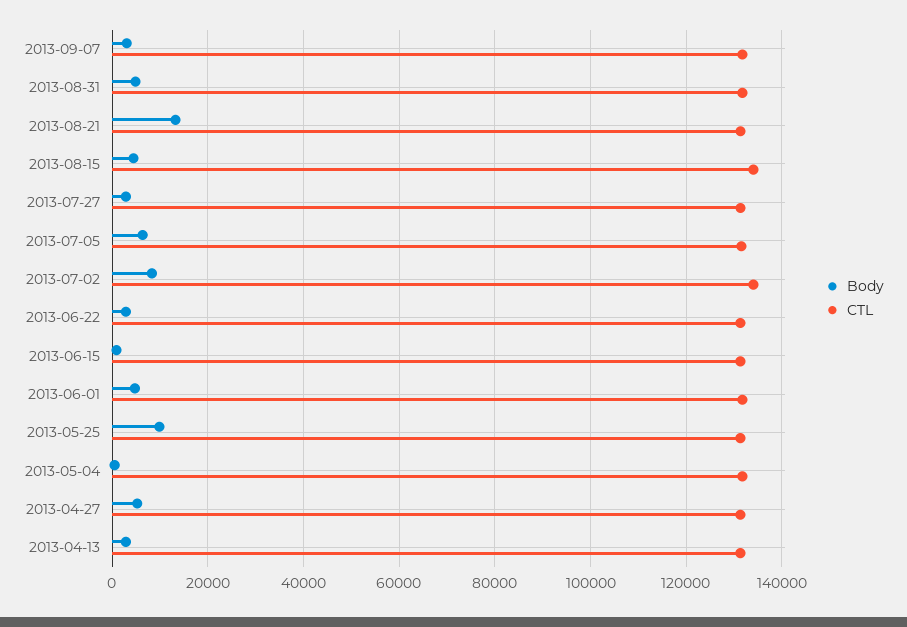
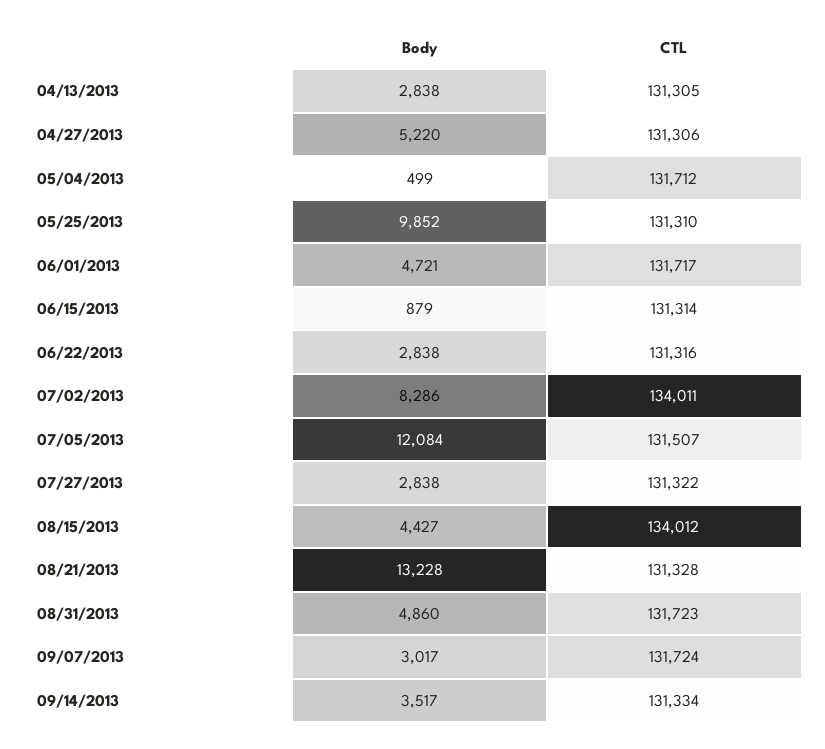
Body, 2013-07-05: 6000 -> 12084
Body, 09/14/2013: none -> 3517
CTL, 09/14/2013: none -> 131334

